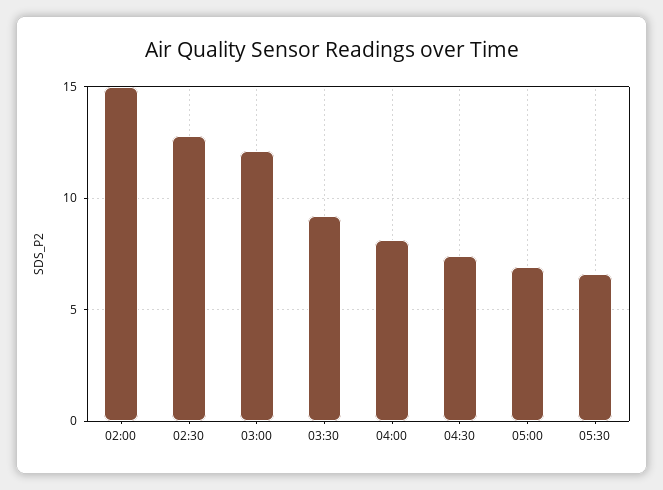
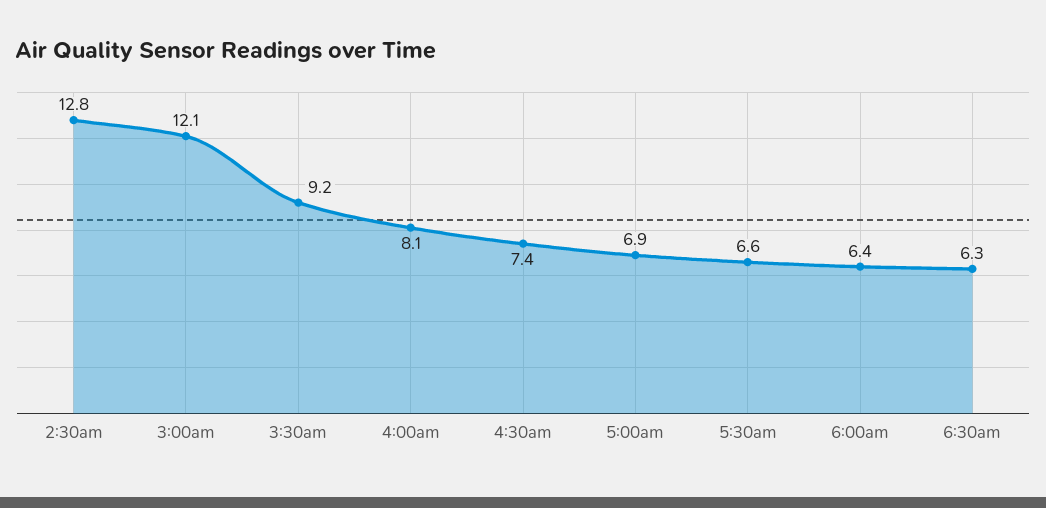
02:00: 15 -> none
6:00am: none -> 6.4
6:30am: none -> 6.3

